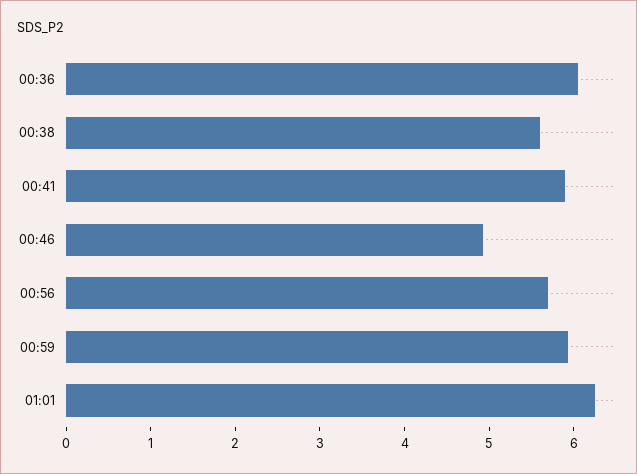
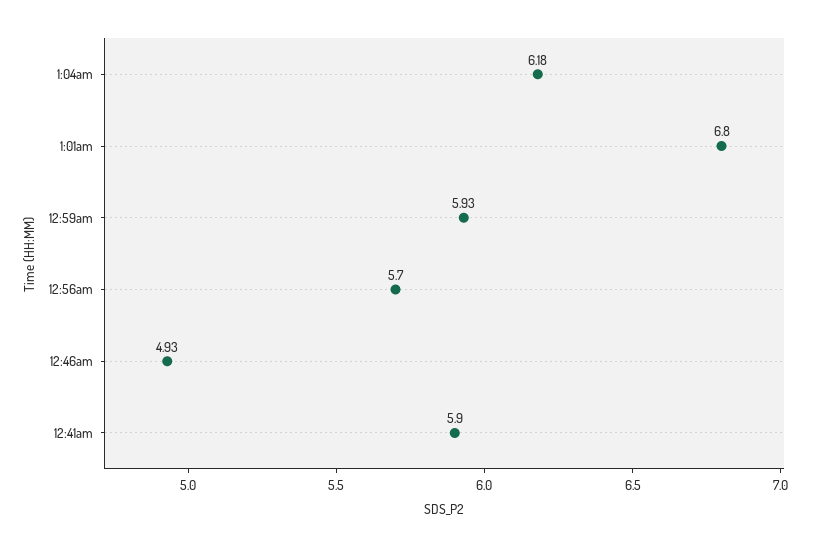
00:36: 6 -> none
00:38: 5.6 -> none
01:01: 6.2 -> 6.8
1:04am: none -> 6.18

